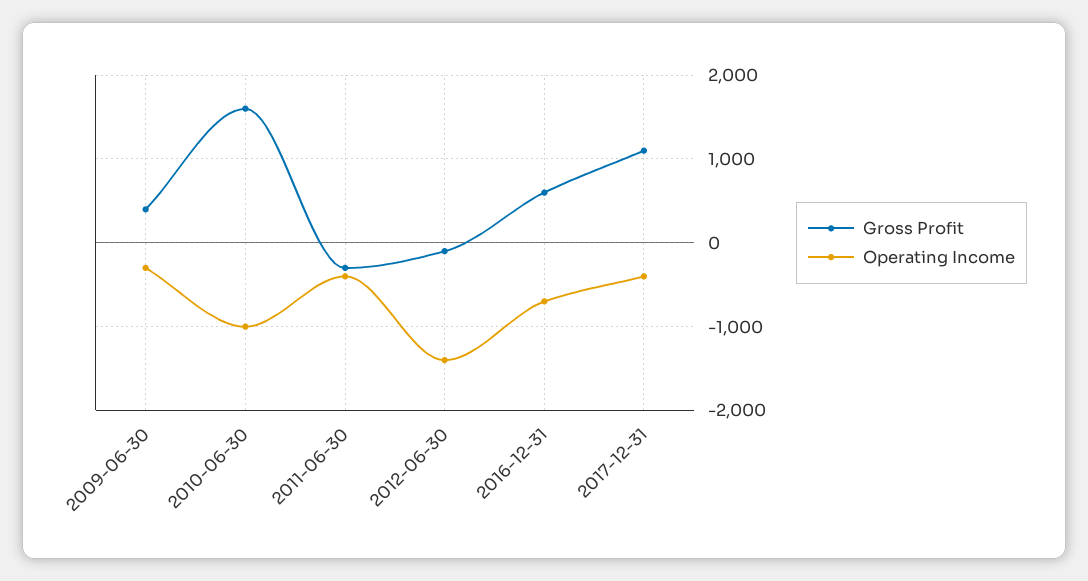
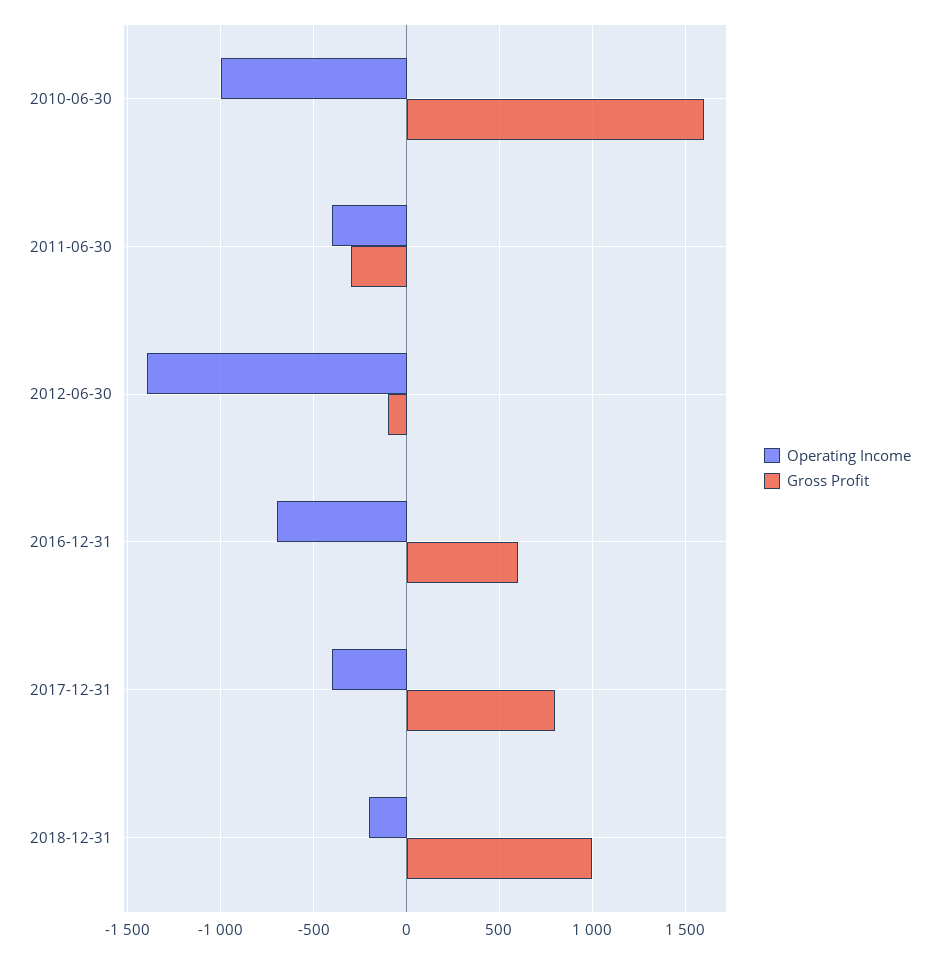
Gross Profit, 2009-06-30: 400 -> none
Operating Income, 2009-06-30: -300 -> none
Gross Profit, 2017-12-31: 1100 -> 800
Operating Income, 2018-12-31: none -> -200
Gross Profit, 2018-12-31: none -> 1000

